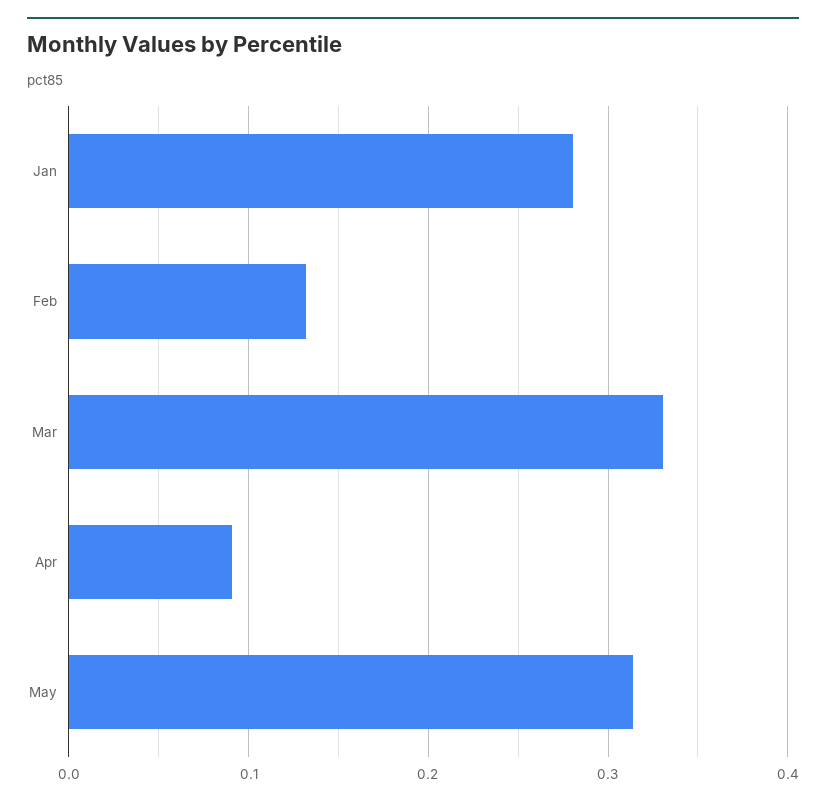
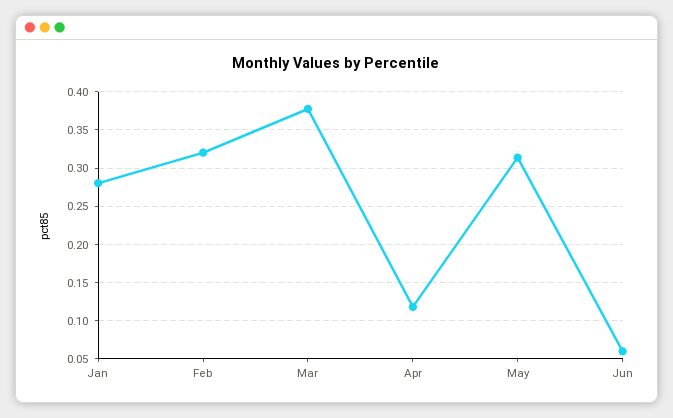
Feb: 0.13 -> 0.32
Mar: 0.33 -> 0.38
Apr: 0.09 -> 0.12
Jun: none -> 0.06

